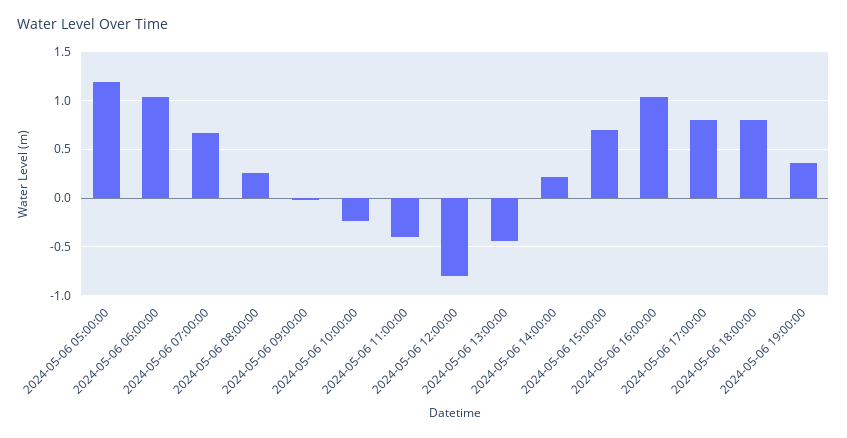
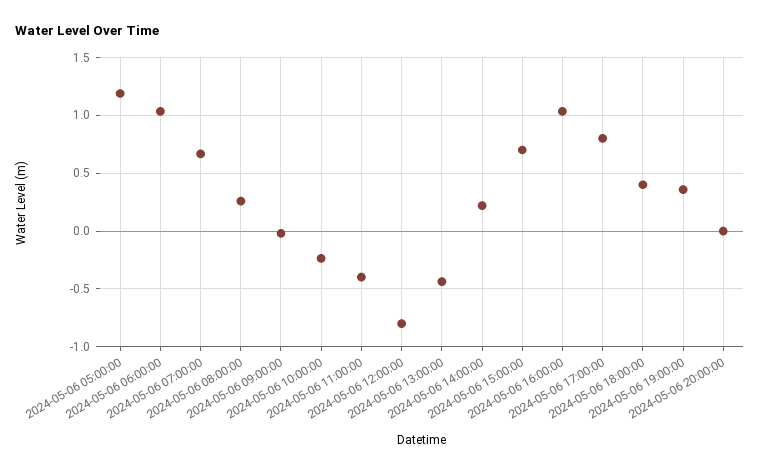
2024-05-06 18:00:00: 0.8 -> 0.4
2024-05-06 20:00:00: none -> 0

